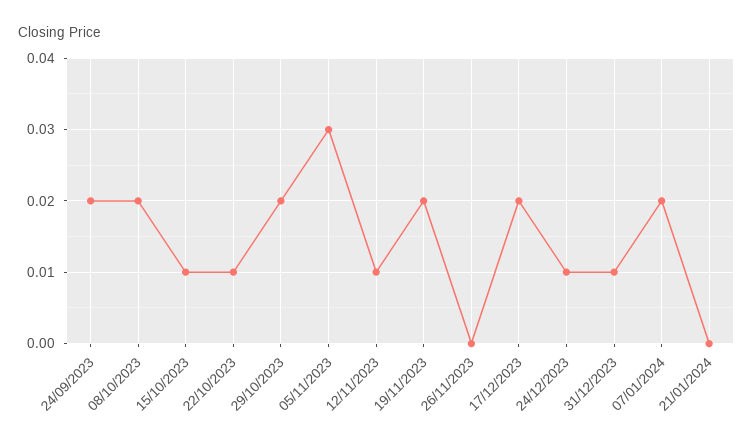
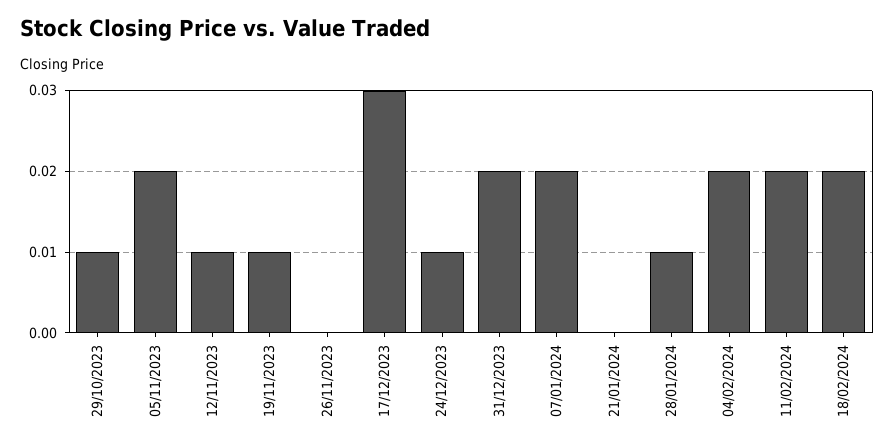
24/09/2023: 0.02 -> none
08/10/2023: 0.02 -> none
15/10/2023: 0.01 -> none
22/10/2023: 0.01 -> none
29/10/2023: 0.02 -> 0.01
05/11/2023: 0.03 -> 0.02
19/11/2023: 0.02 -> 0.01
17/12/2023: 0.02 -> 0.03
31/12/2023: 0.01 -> 0.02
28/01/2024: none -> 0.01
04/02/2024: none -> 0.02
11/02/2024: none -> 0.02
18/02/2024: none -> 0.02

